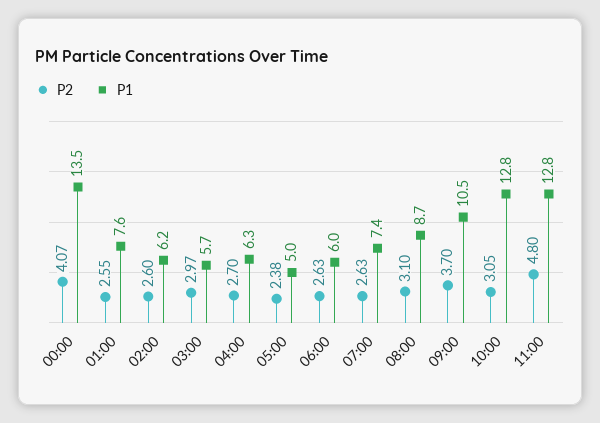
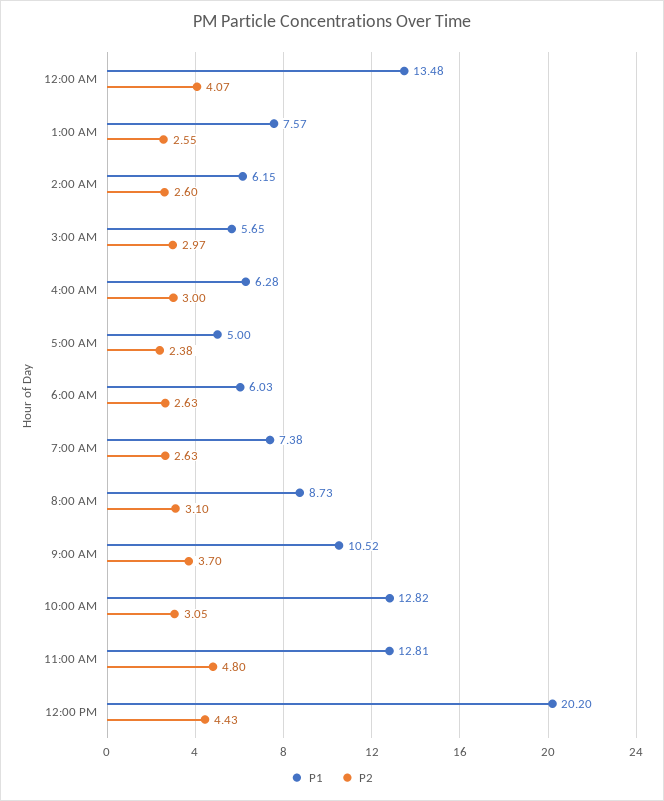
P2, 04:00: 2.7 -> 3
P1, 12:00 PM: none -> 20.2
P2, 12:00 PM: none -> 4.43

